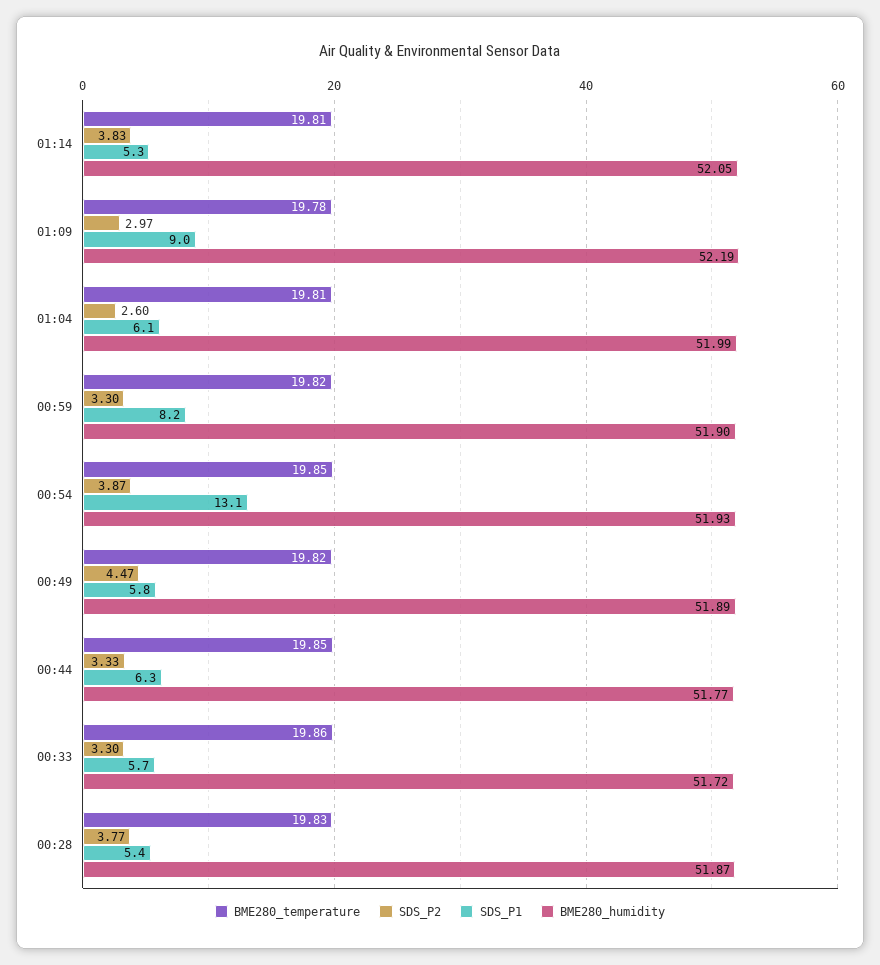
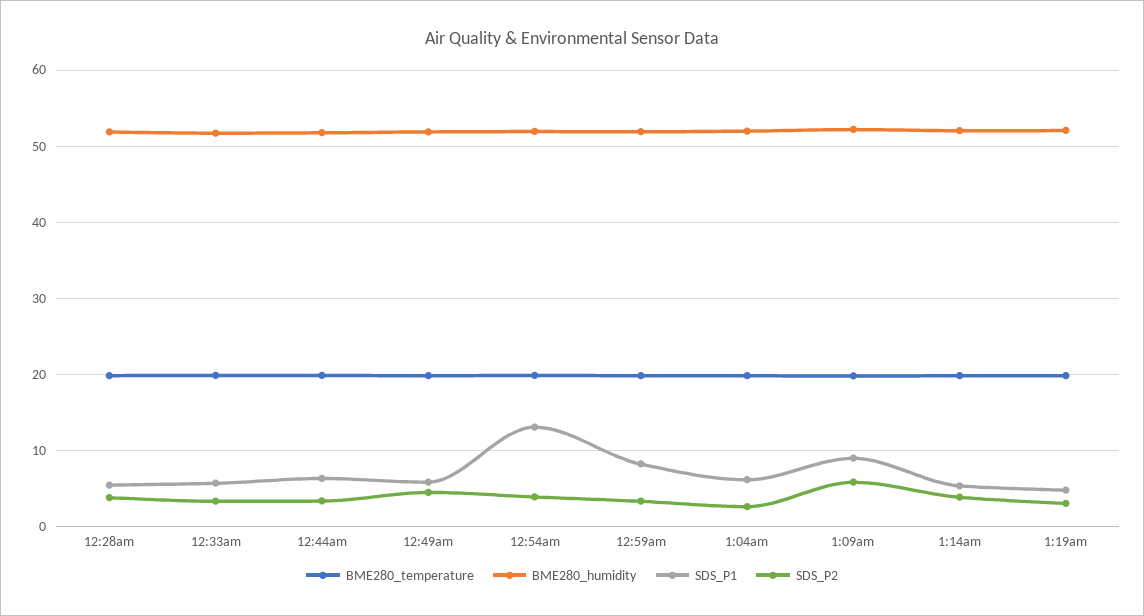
SDS_P2, 01:09: 2.97 -> 6
BME280_temperature, 1:19am: none -> 20
BME280_humidity, 1:19am: none -> 52
SDS_P1, 1:19am: none -> 5
SDS_P2, 1:19am: none -> 3

